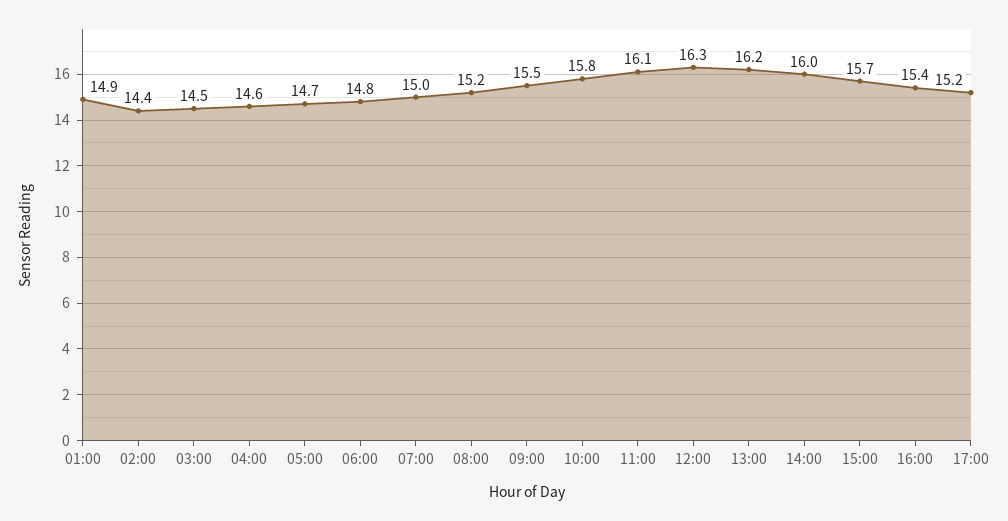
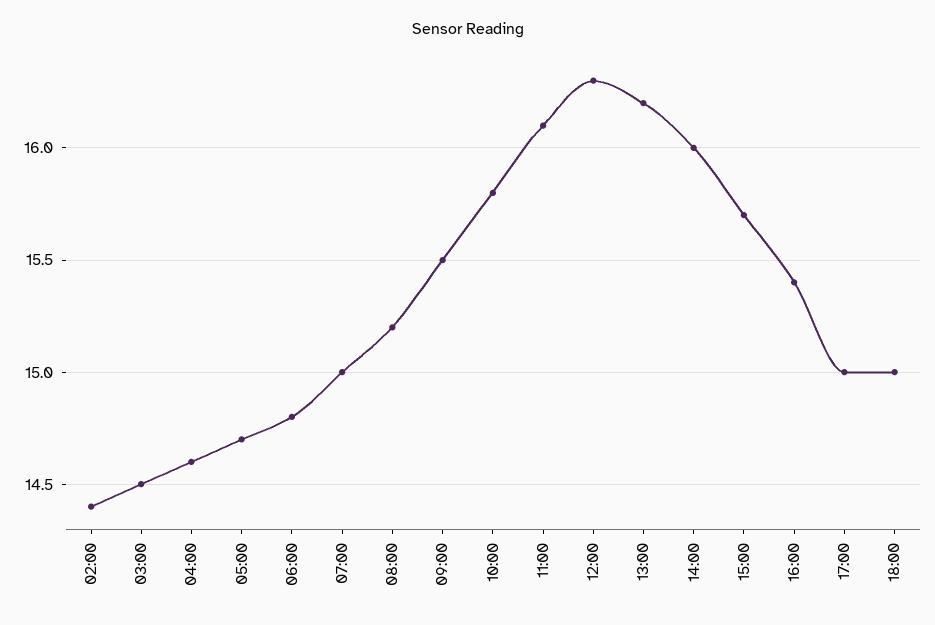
01:00: 14.9 -> none
17:00: 15.2 -> 15
18:00: none -> 15

